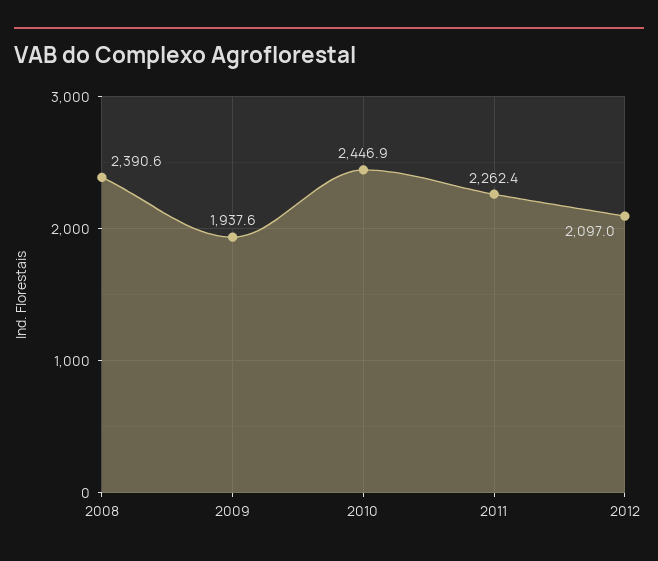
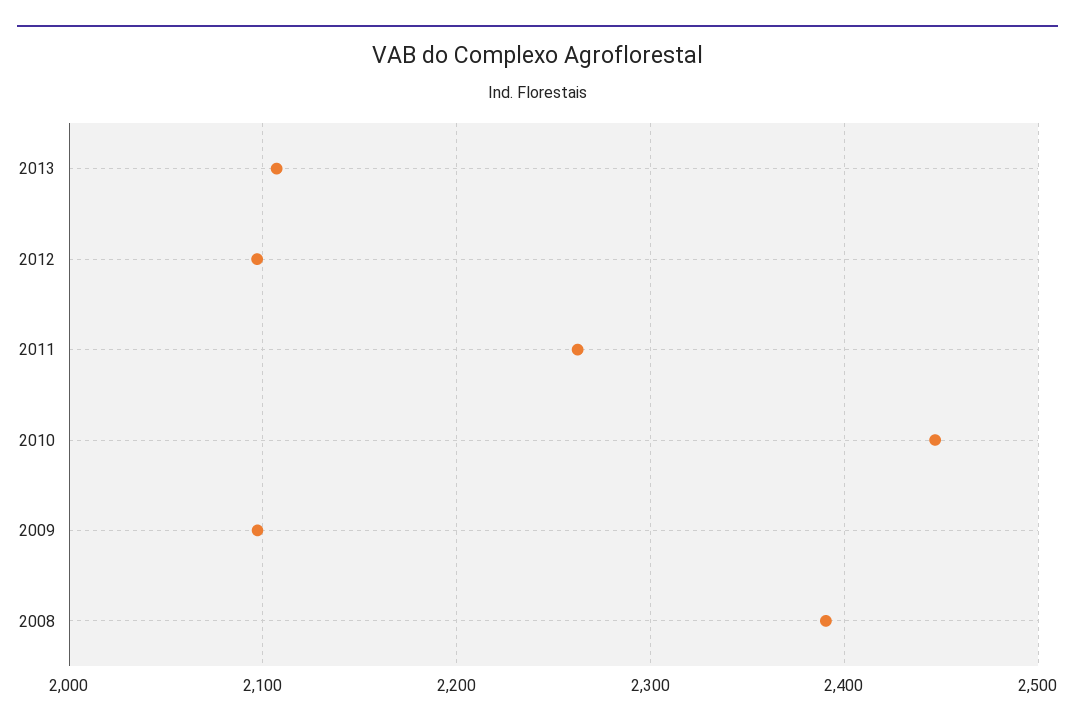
2009: 1937.6 -> 2100
2013: none -> 2110

